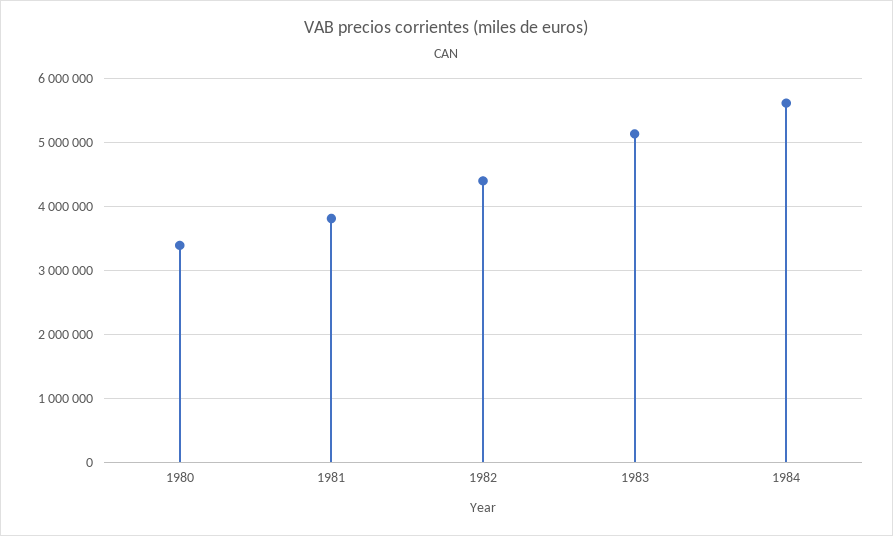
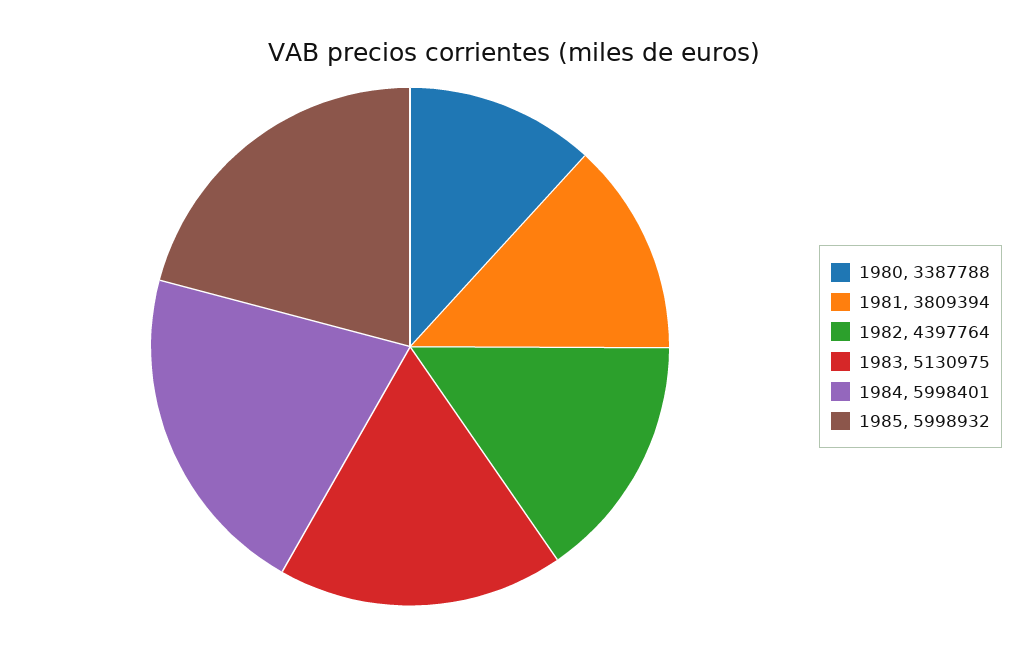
1984: 5600000 -> 5998401
1985: none -> 5998932

